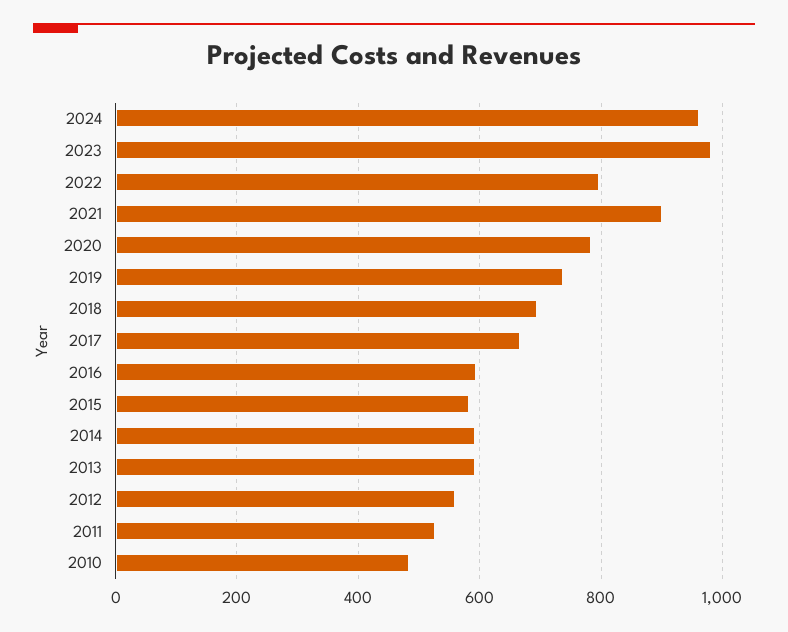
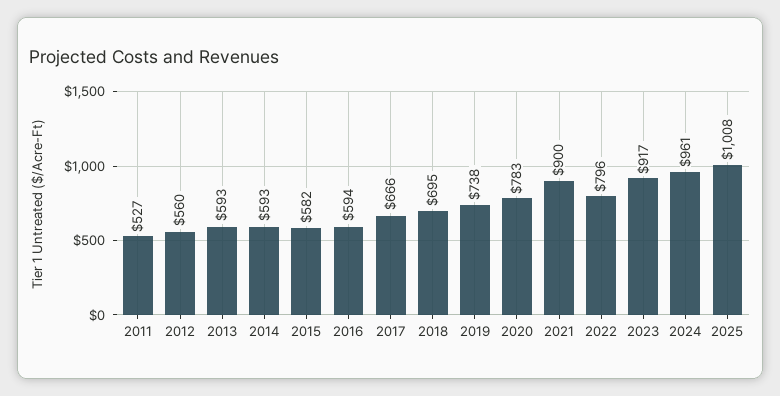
2023: 980 -> 917
2010: 480 -> none
2025: none -> 1008

